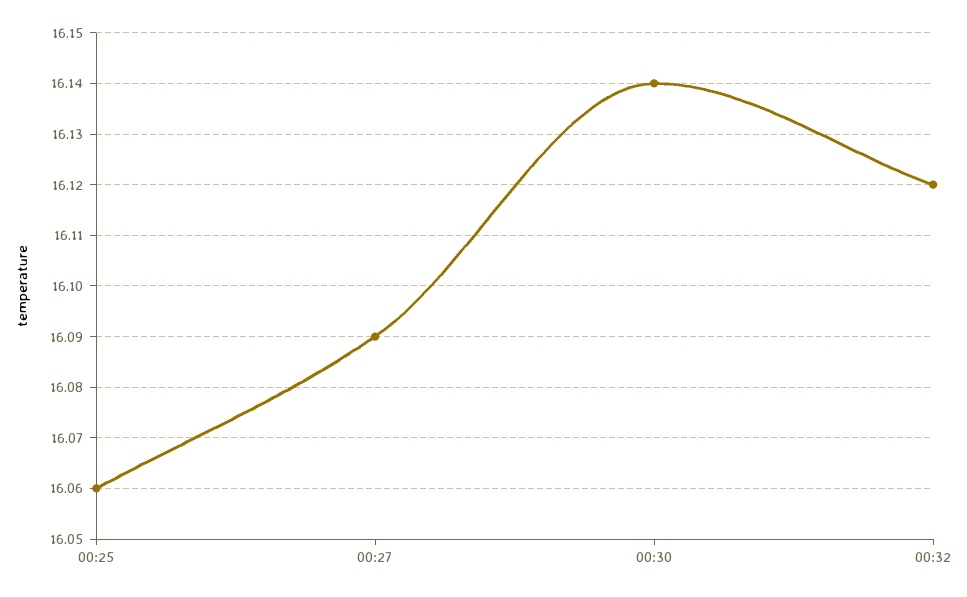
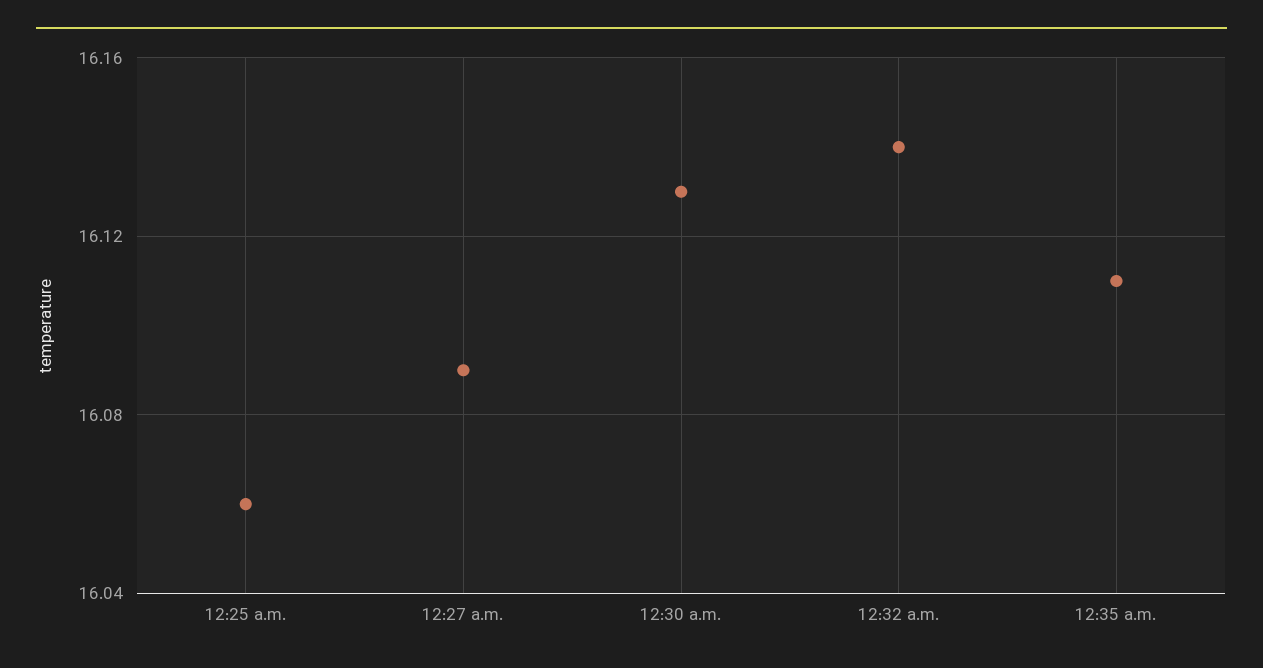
00:30: 16.14 -> 16.13
00:32: 16.12 -> 16.14
12:35 a.m.: none -> 16.11

